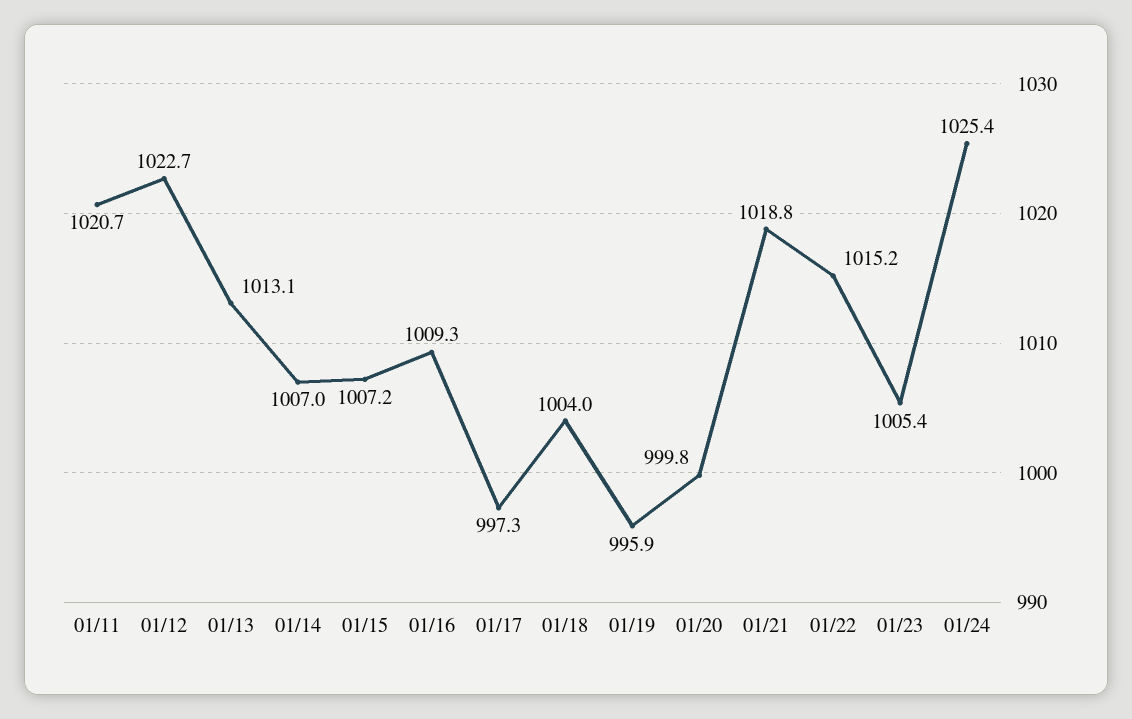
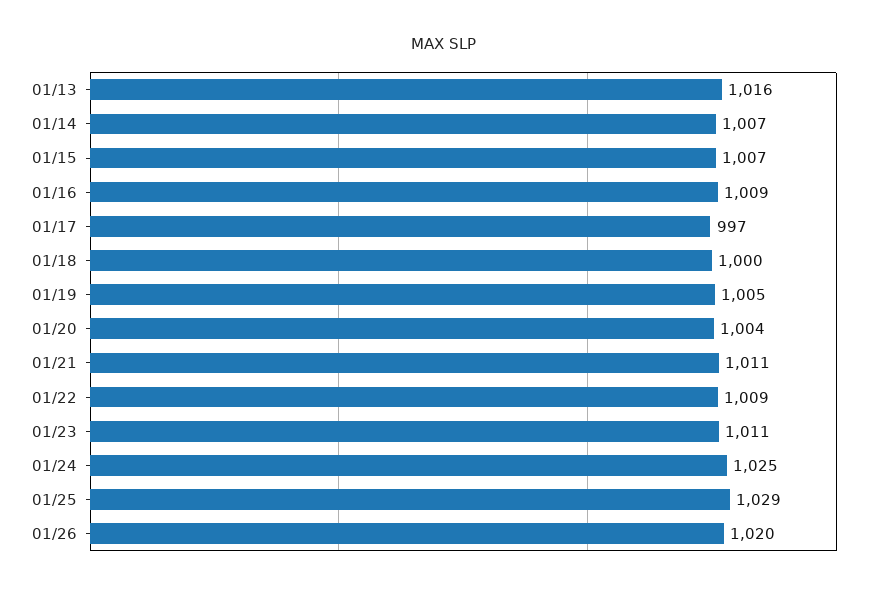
01/11: 1020.7 -> none
01/12: 1022.7 -> none
01/13: 1013.1 -> 1016
01/18: 1004 -> 1000
01/19: 995.9 -> 1005
01/20: 999.8 -> 1004
01/21: 1018.8 -> 1011
01/22: 1015.2 -> 1009
01/23: 1005.4 -> 1011
01/25: none -> 1029
01/26: none -> 1020

